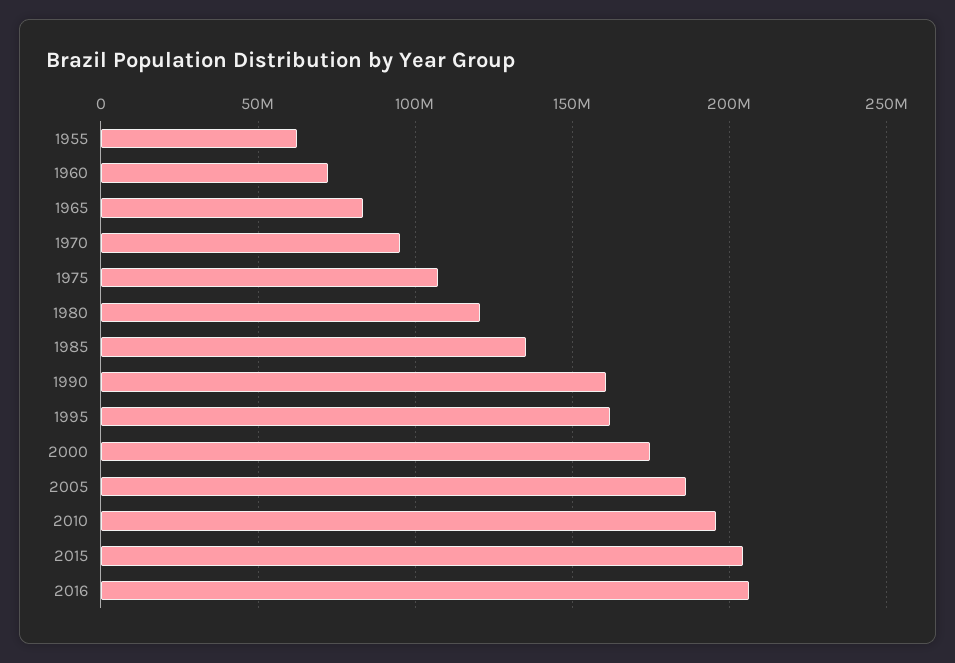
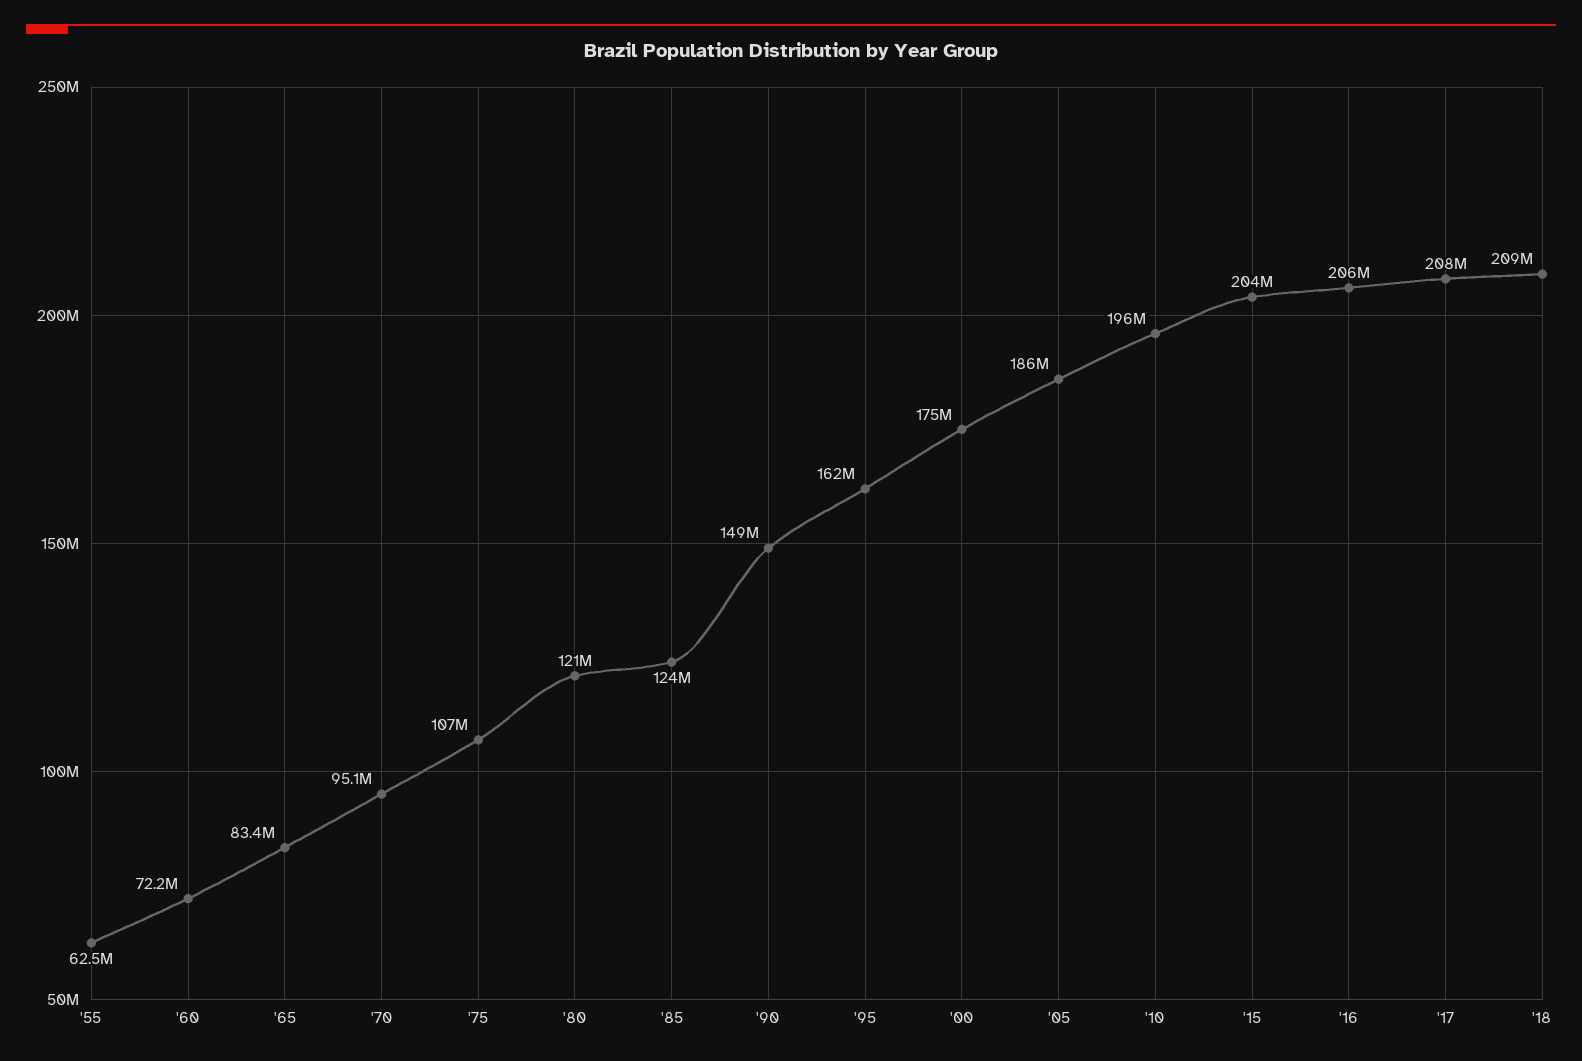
1985: 135000000 -> 124000000
1990: 160000000 -> 149000000
'17: none -> 208000000
'18: none -> 209000000

